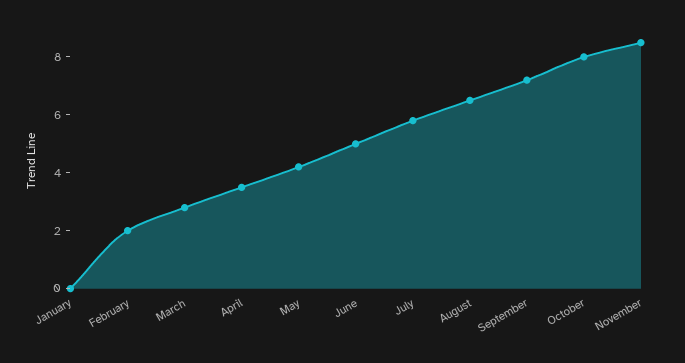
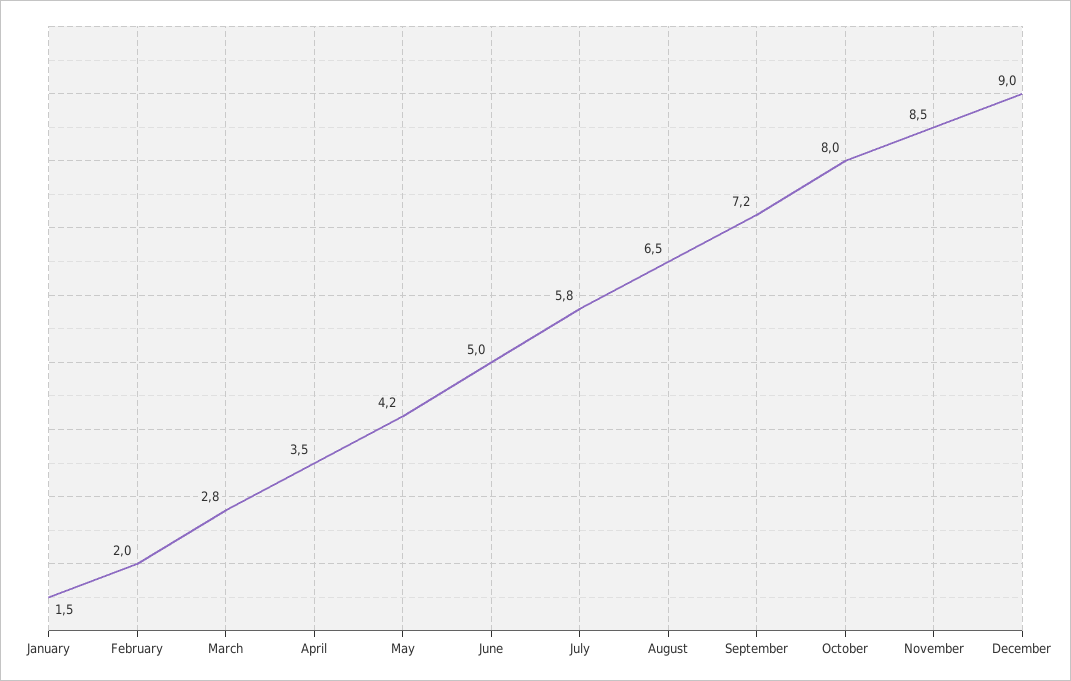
January: 0 -> 1.5
December: none -> 9

